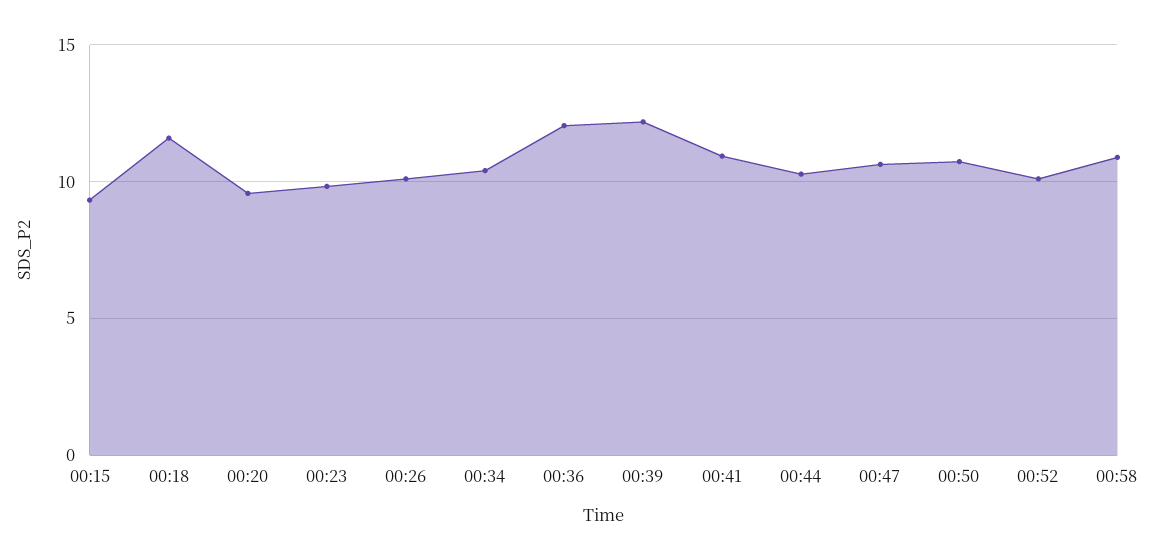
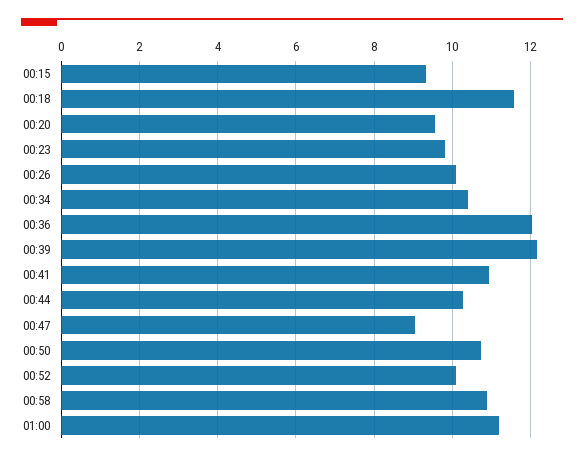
00:47: 10.5 -> 9
01:00: none -> 11.2

